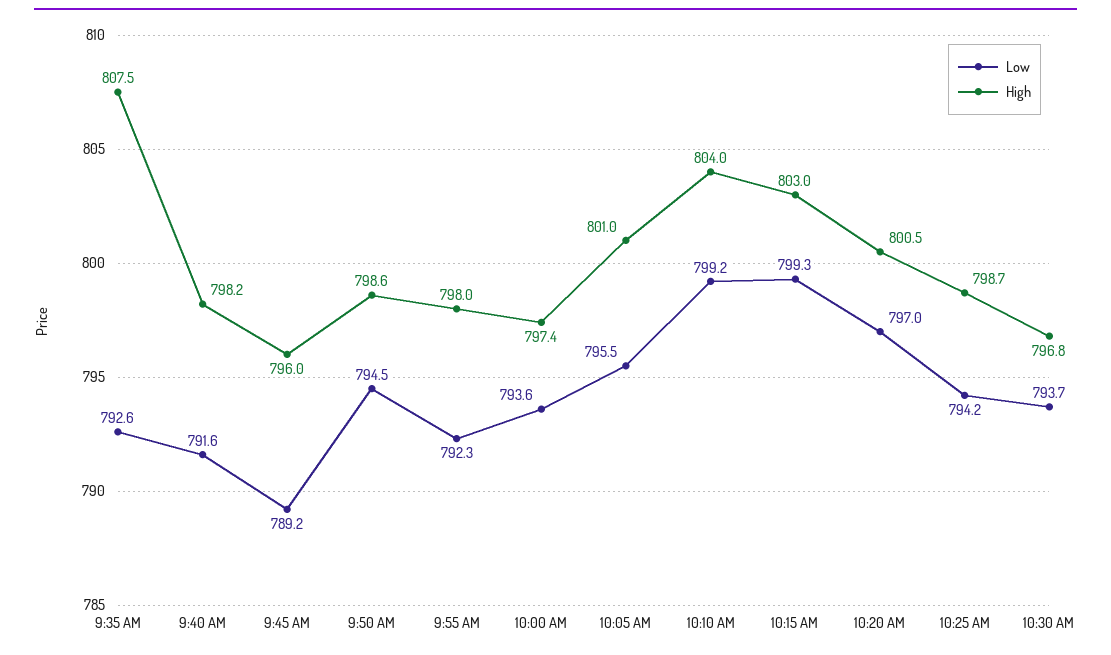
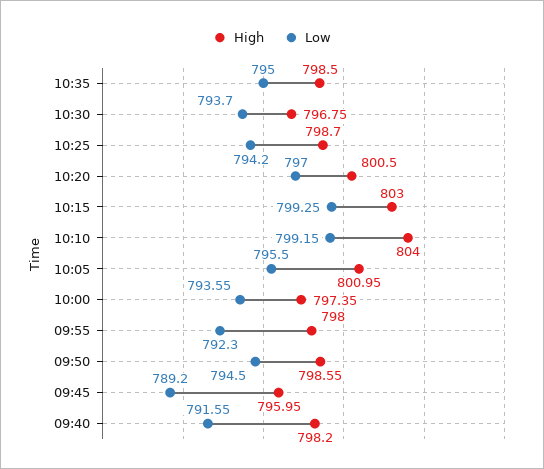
Low, 9:35 AM: 792.6 -> none
High, 9:35 AM: 807.5 -> none
High, 10:35: none -> 798.5
Low, 10:35: none -> 795

